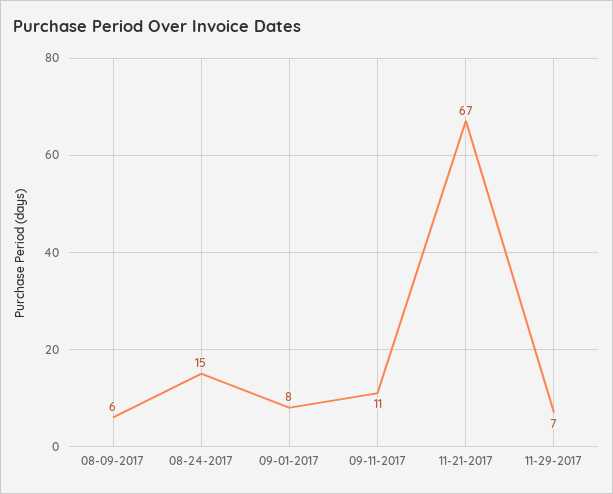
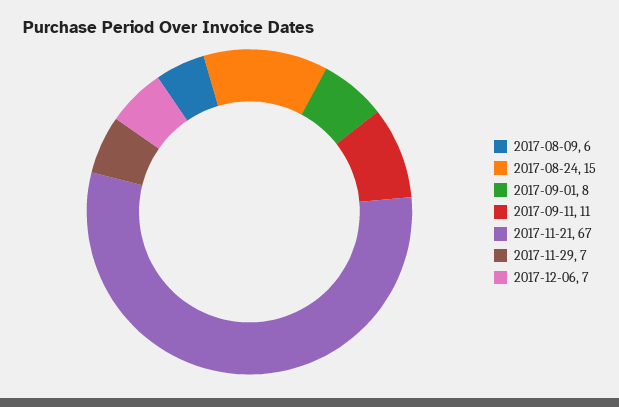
2017-12-06: none -> 7

